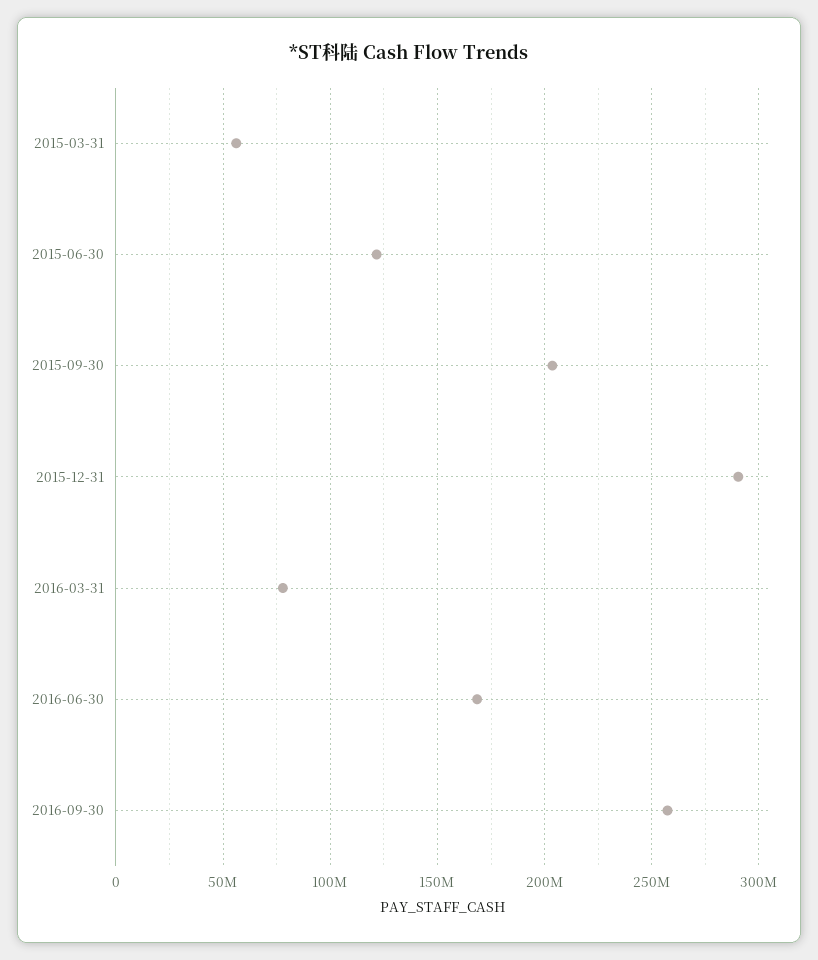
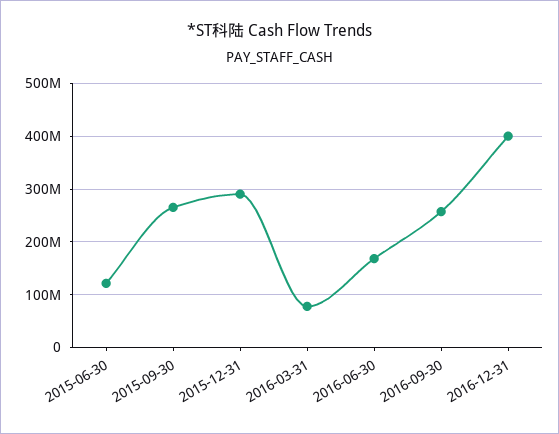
2015-03-31: 55000000 -> none
2015-09-30: 205000000 -> 260000000
2016-12-31: none -> 400000000

